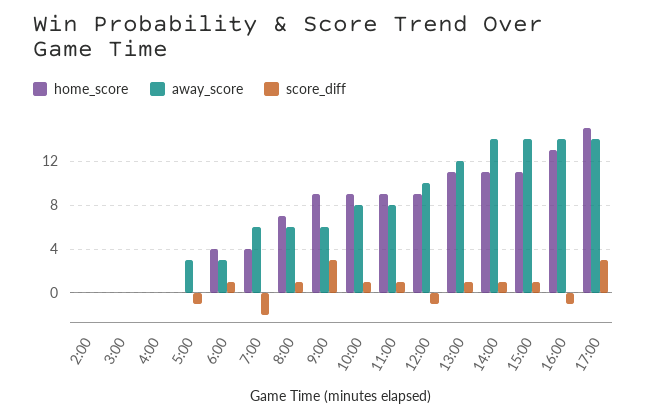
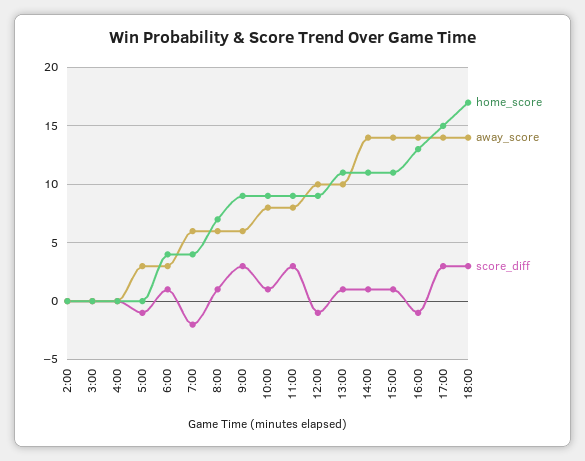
score_diff, 11:00: 1 -> 3
away_score, 13:00: 12 -> 10
home_score, 18:00: none -> 17
away_score, 18:00: none -> 14
score_diff, 18:00: none -> 3

